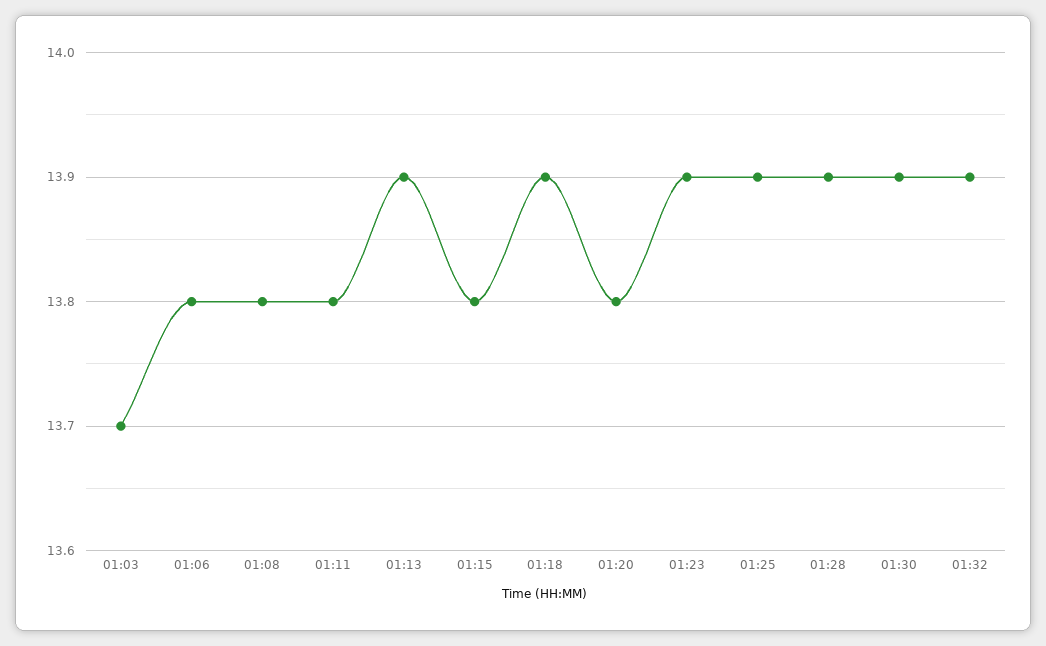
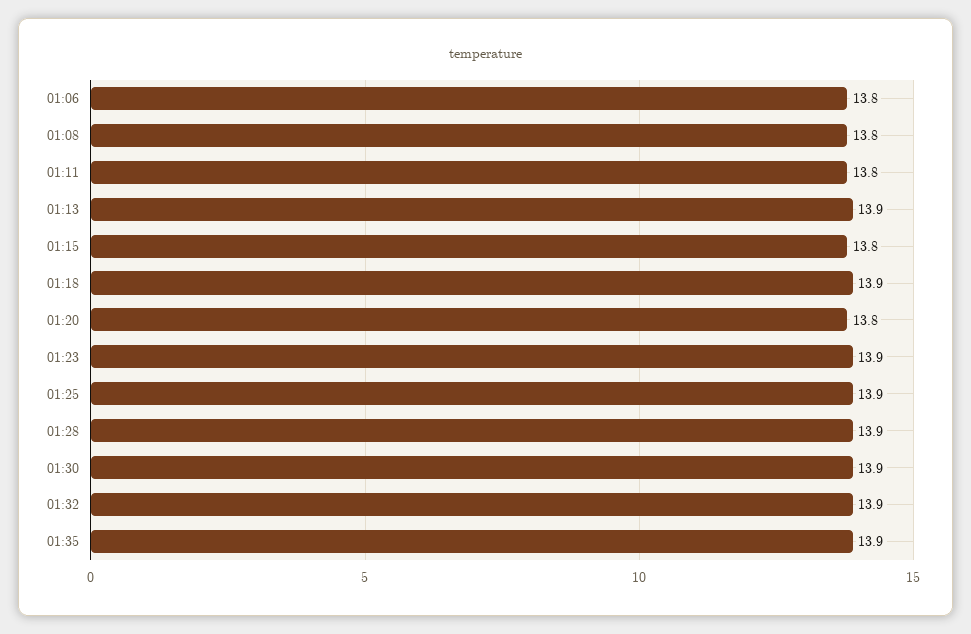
01:03: 13.7 -> none
01:35: none -> 13.9

